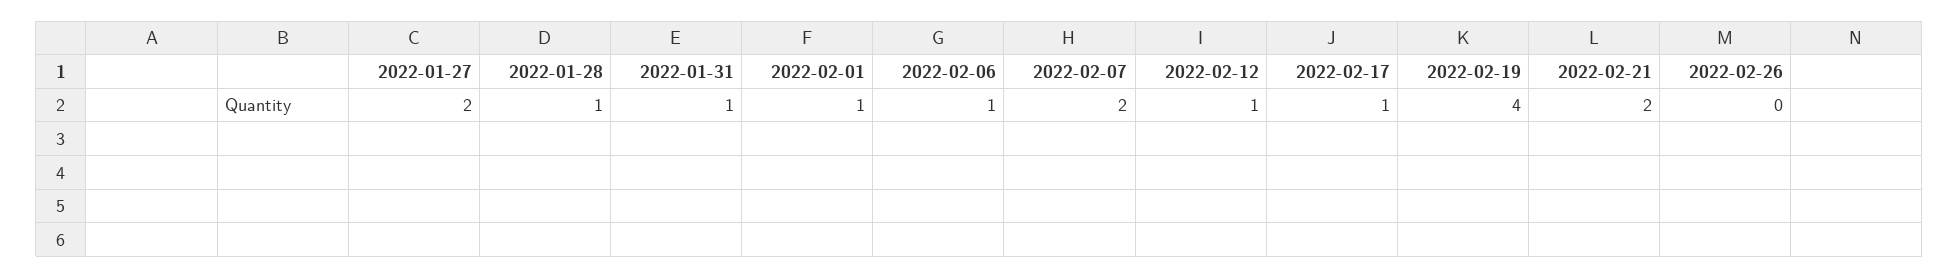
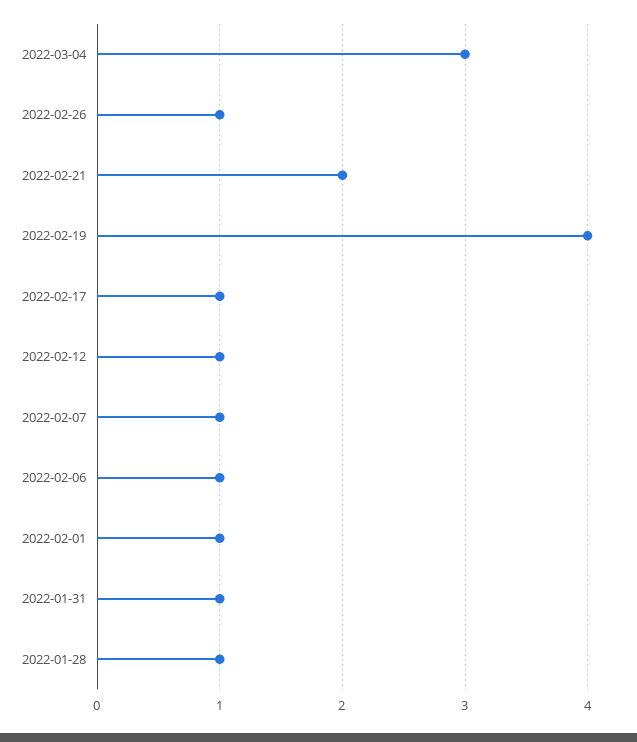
2022-01-27: 2 -> none
2022-02-07: 2 -> 1
2022-02-26: 0 -> 1
2022-03-04: none -> 3

